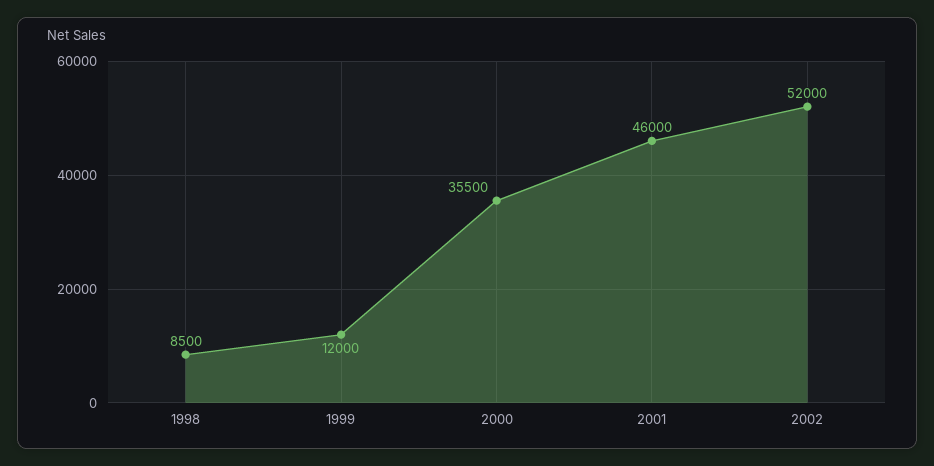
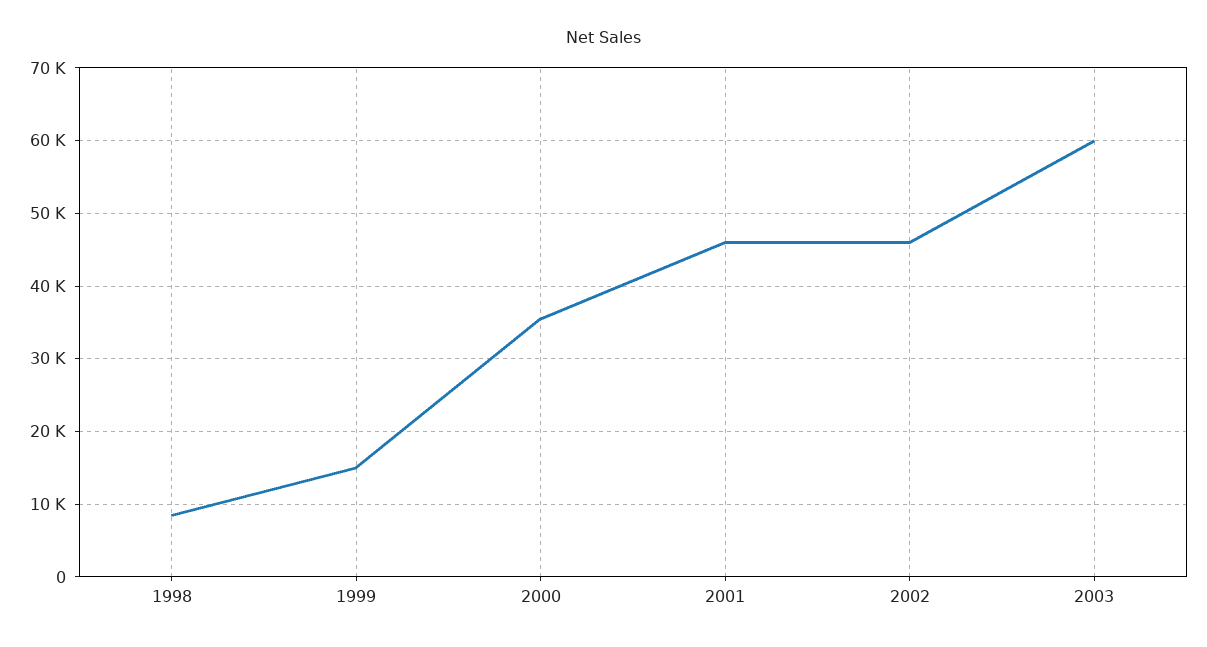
1999: 12000 -> 15000
2002: 52000 -> 46000
2003: none -> 60000

